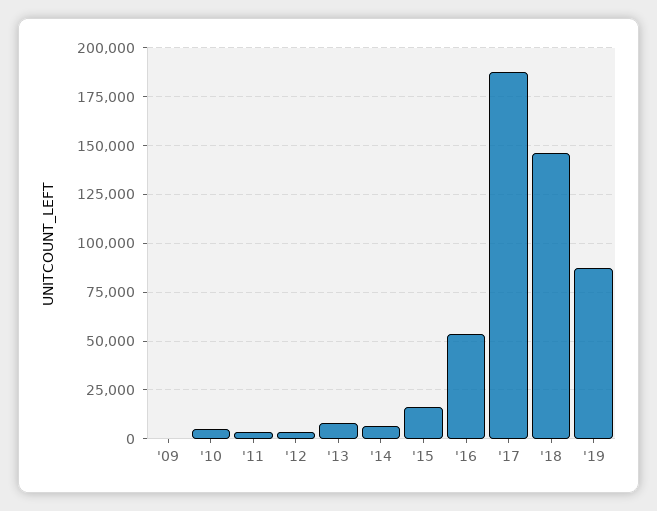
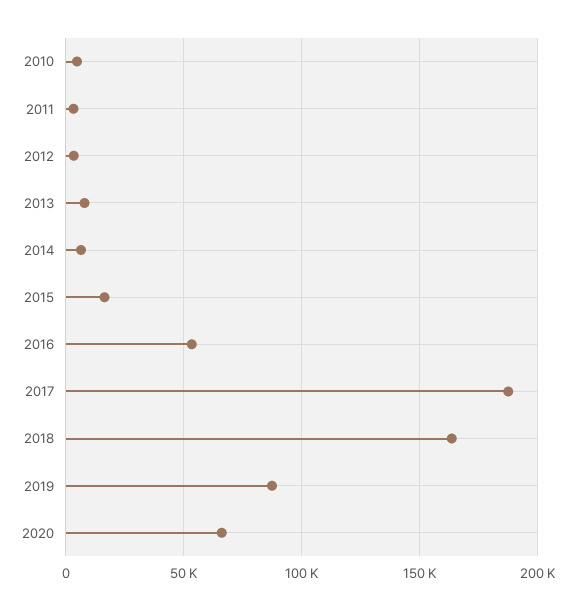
'09: 0 -> none
'18: 145000 -> 165000
2020: none -> 65000

